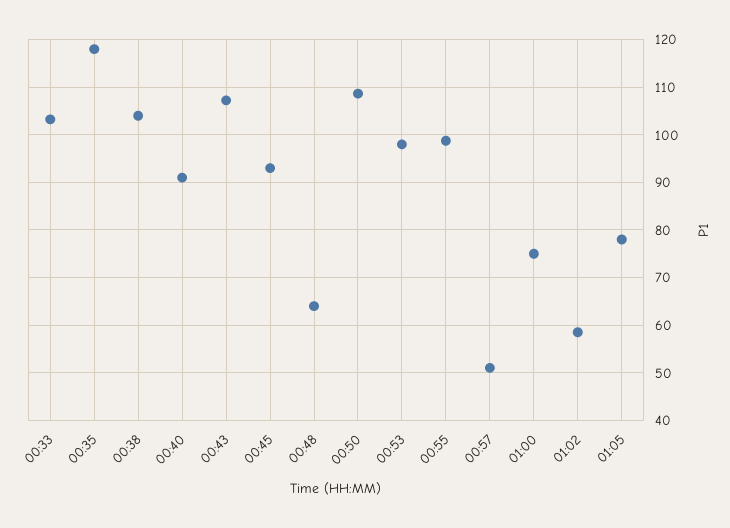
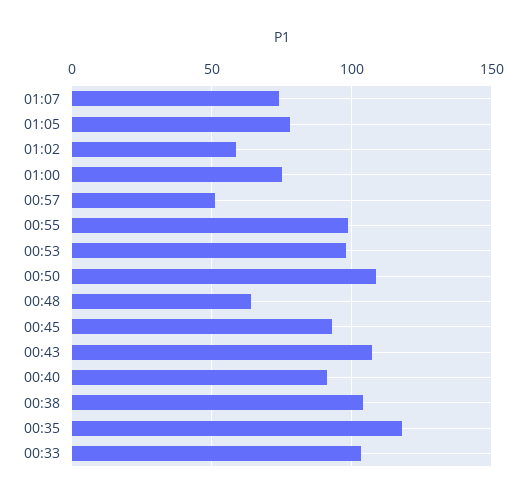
01:07: none -> 75

